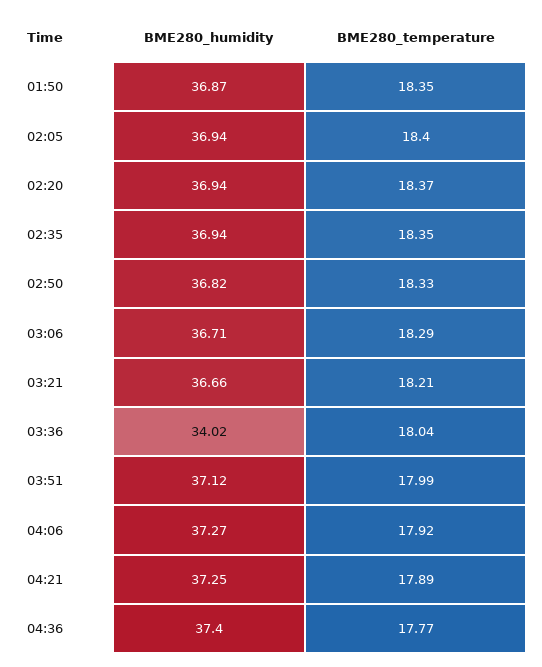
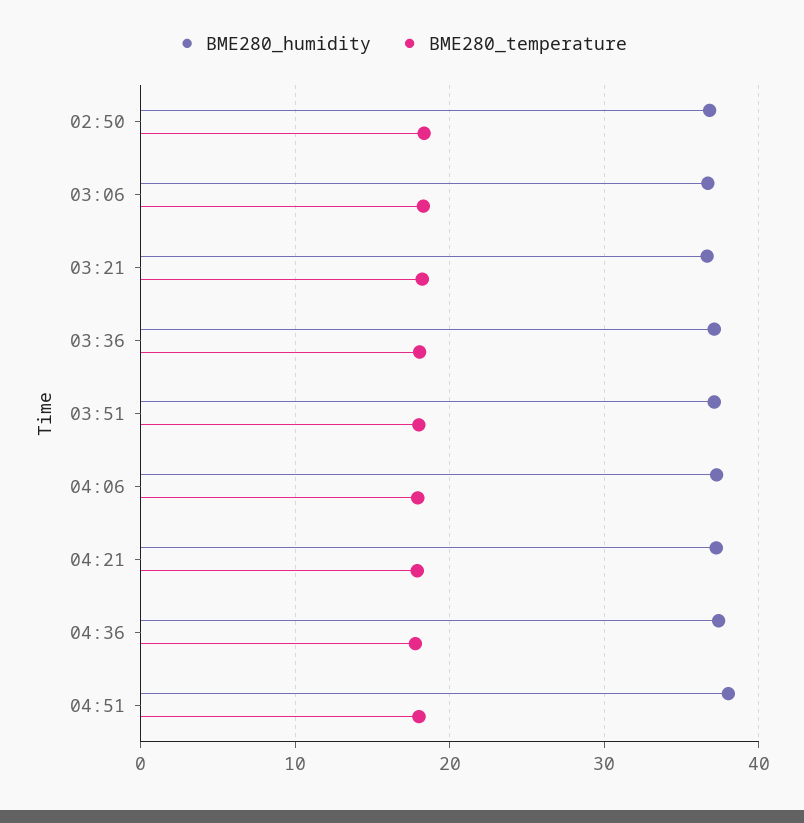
BME280_humidity, 01:50: 36.87 -> none
BME280_temperature, 01:50: 18.35 -> none
BME280_humidity, 02:05: 36.94 -> none
BME280_temperature, 02:05: 18.4 -> none
BME280_humidity, 02:20: 36.94 -> none
BME280_temperature, 02:20: 18.37 -> none
BME280_humidity, 02:35: 36.94 -> none
BME280_temperature, 02:35: 18.35 -> none
BME280_humidity, 03:36: 34.02 -> 37
BME280_humidity, 04:51: none -> 38
BME280_temperature, 04:51: none -> 18

